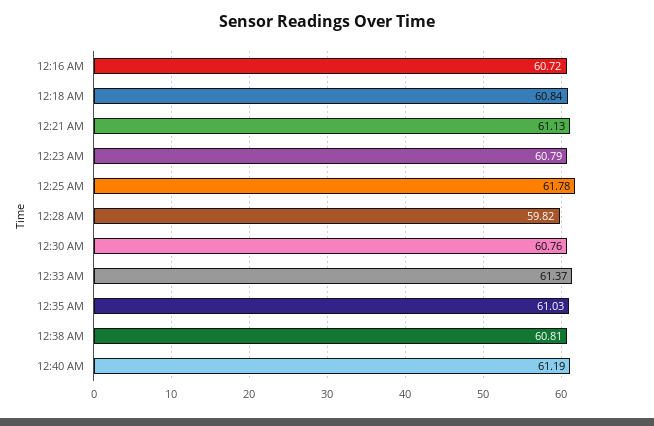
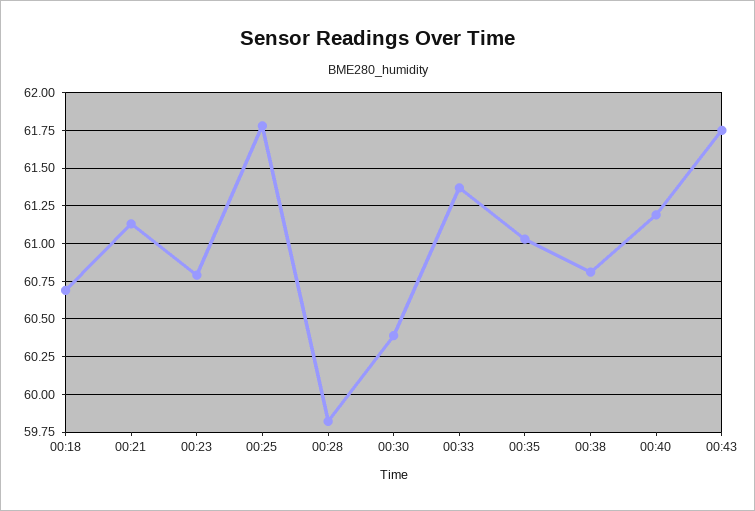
12:16 AM: 60.72 -> none
12:18 AM: 60.84 -> 60.7
12:30 AM: 60.76 -> 60.4
00:43: none -> 61.75

